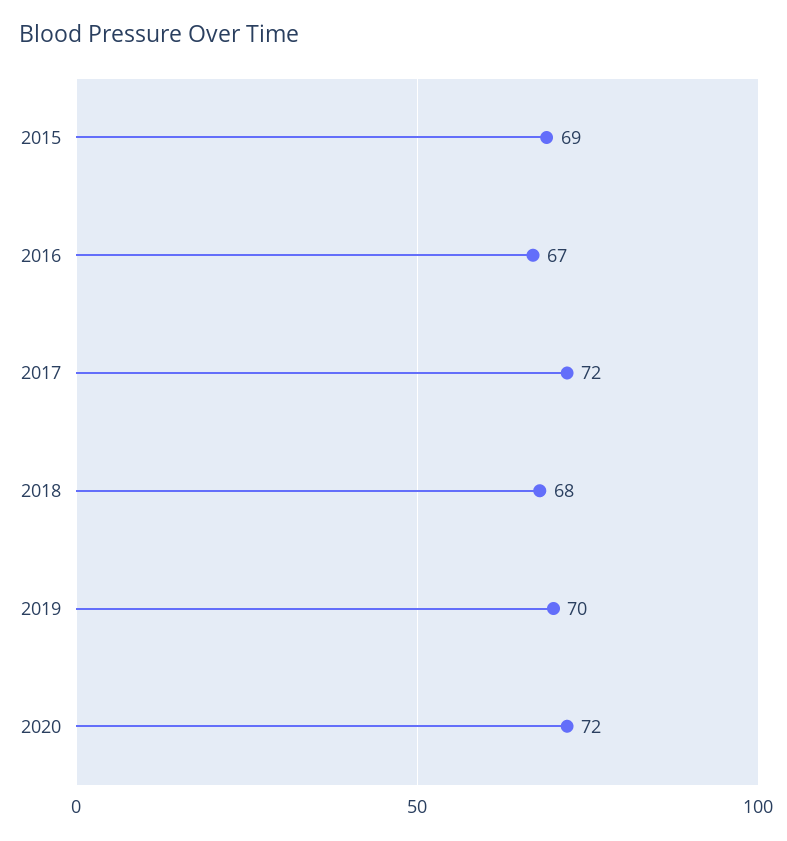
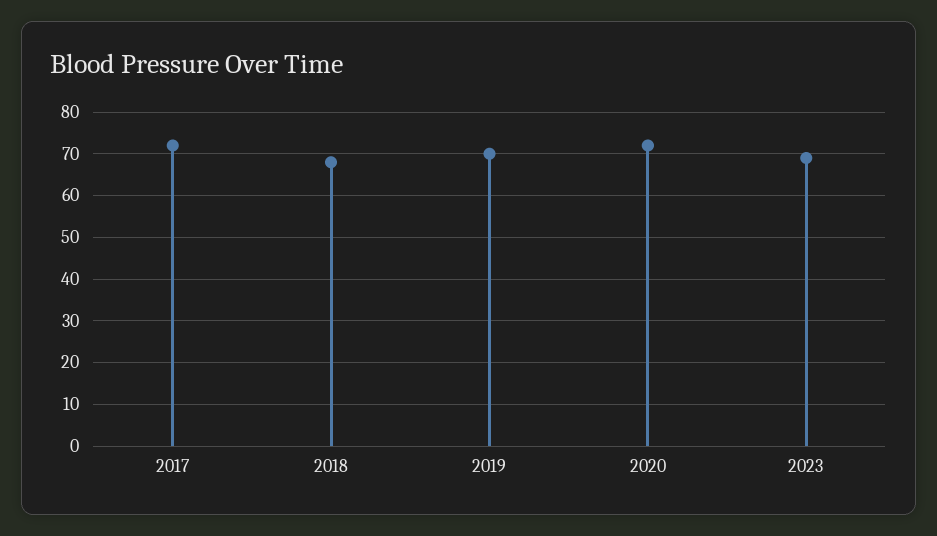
2015: 69 -> none
2016: 67 -> none
2023: none -> 70

